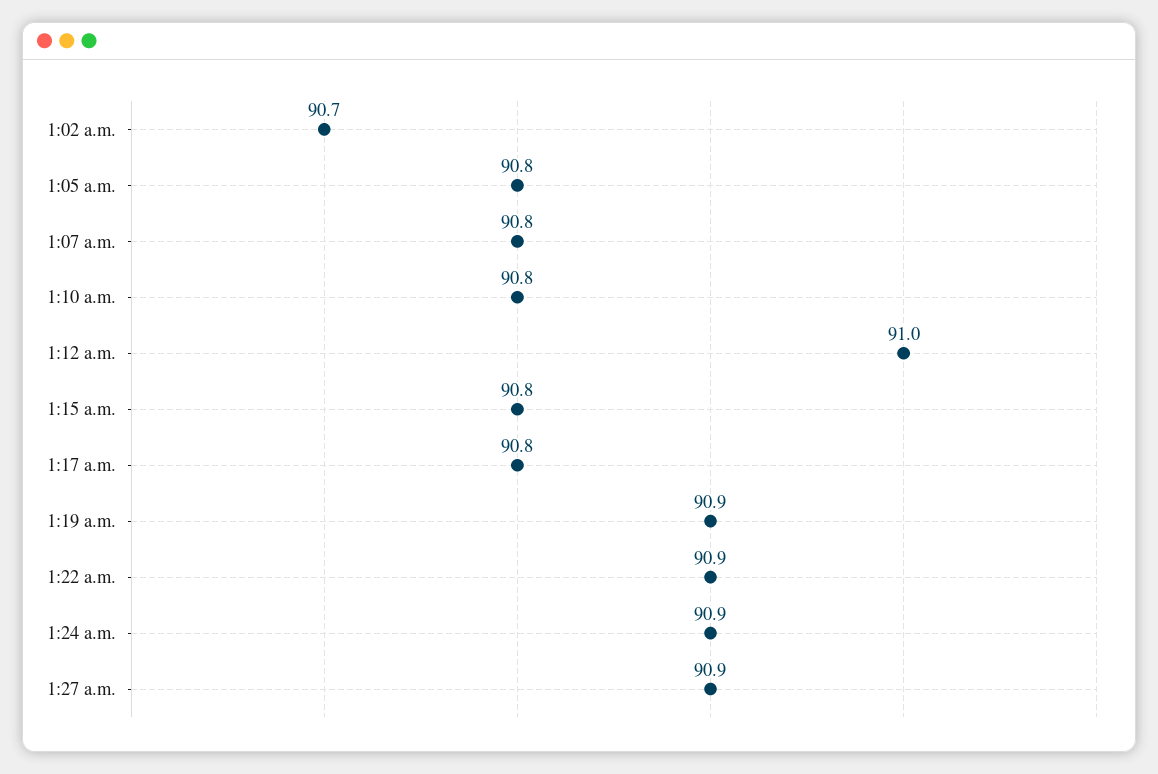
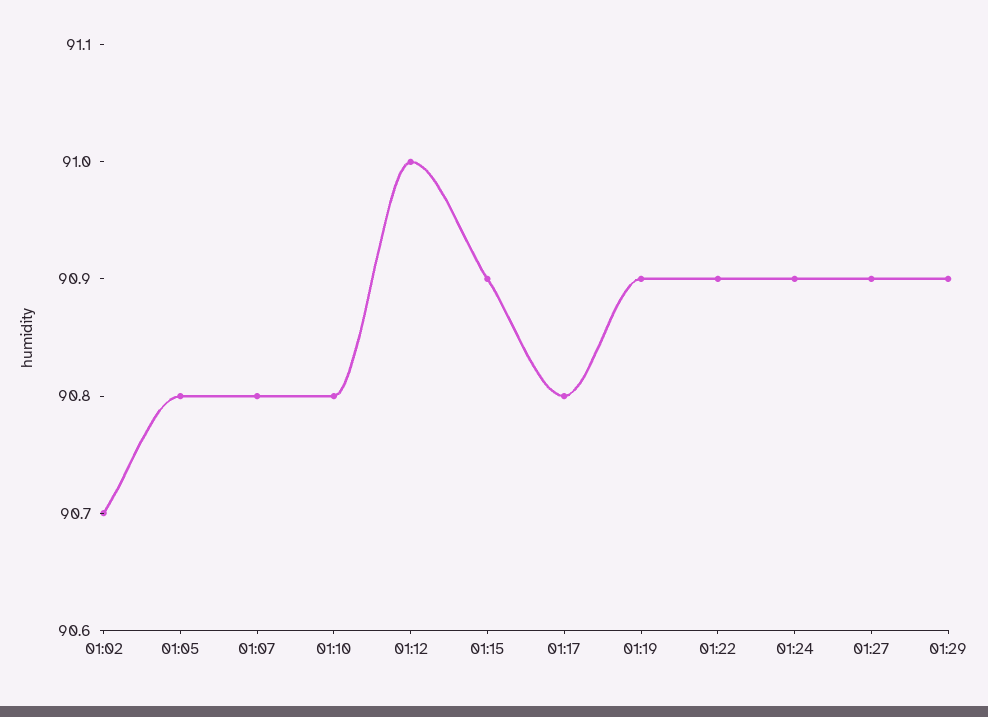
1:15 a.m.: 90.8 -> 90.9
01:29: none -> 90.9

